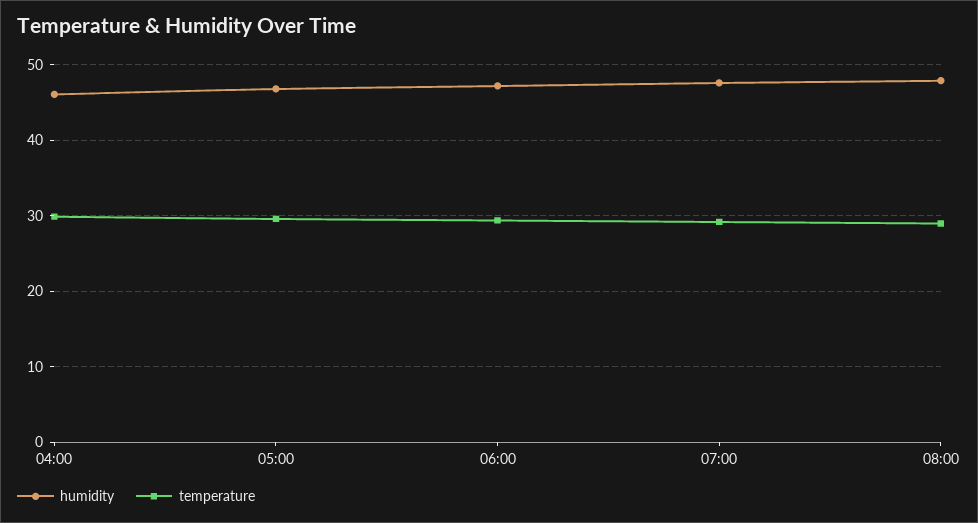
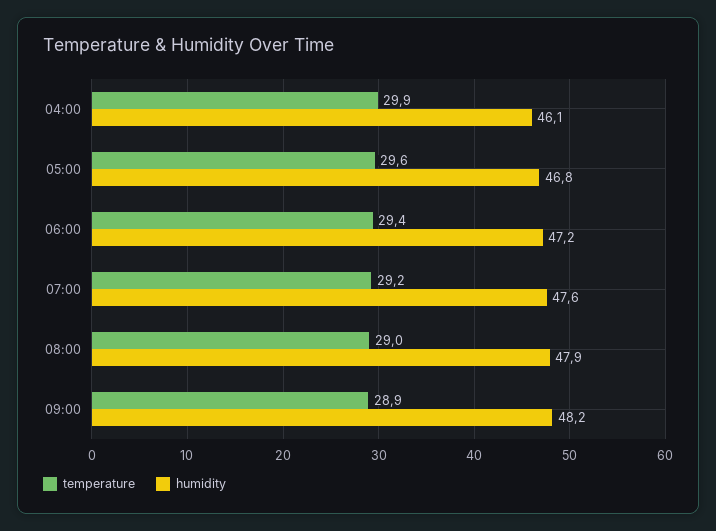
temperature, 09:00: none -> 28.9
humidity, 09:00: none -> 48.2

